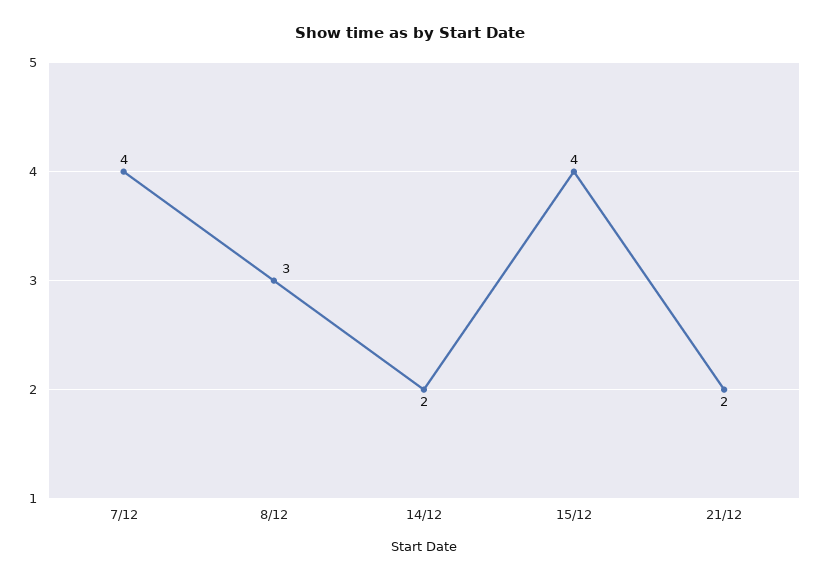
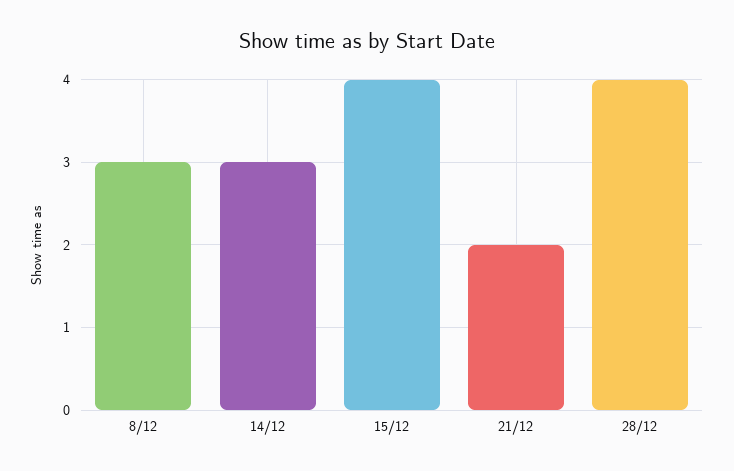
7/12: 4 -> none
14/12: 2 -> 3
28/12: none -> 4

